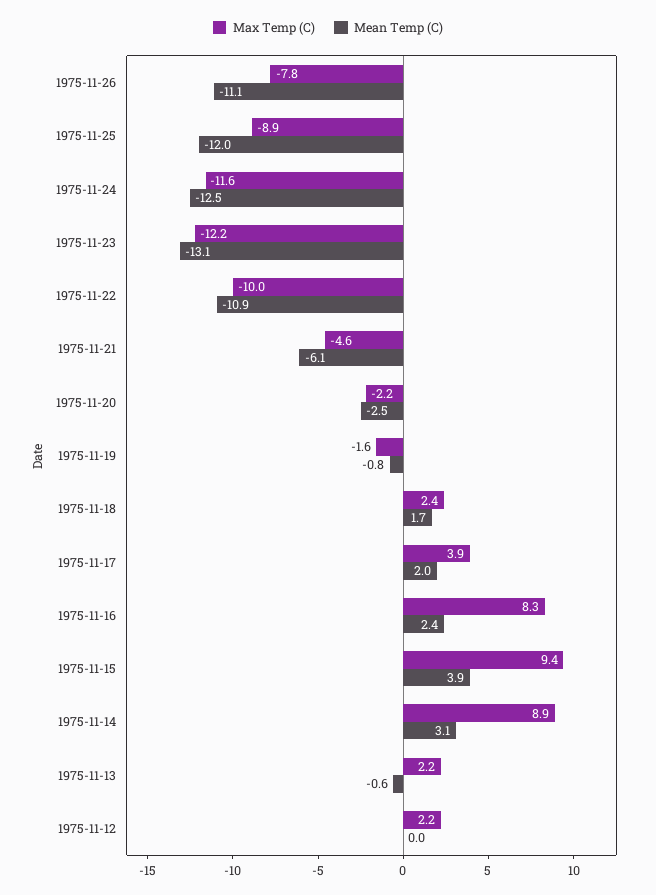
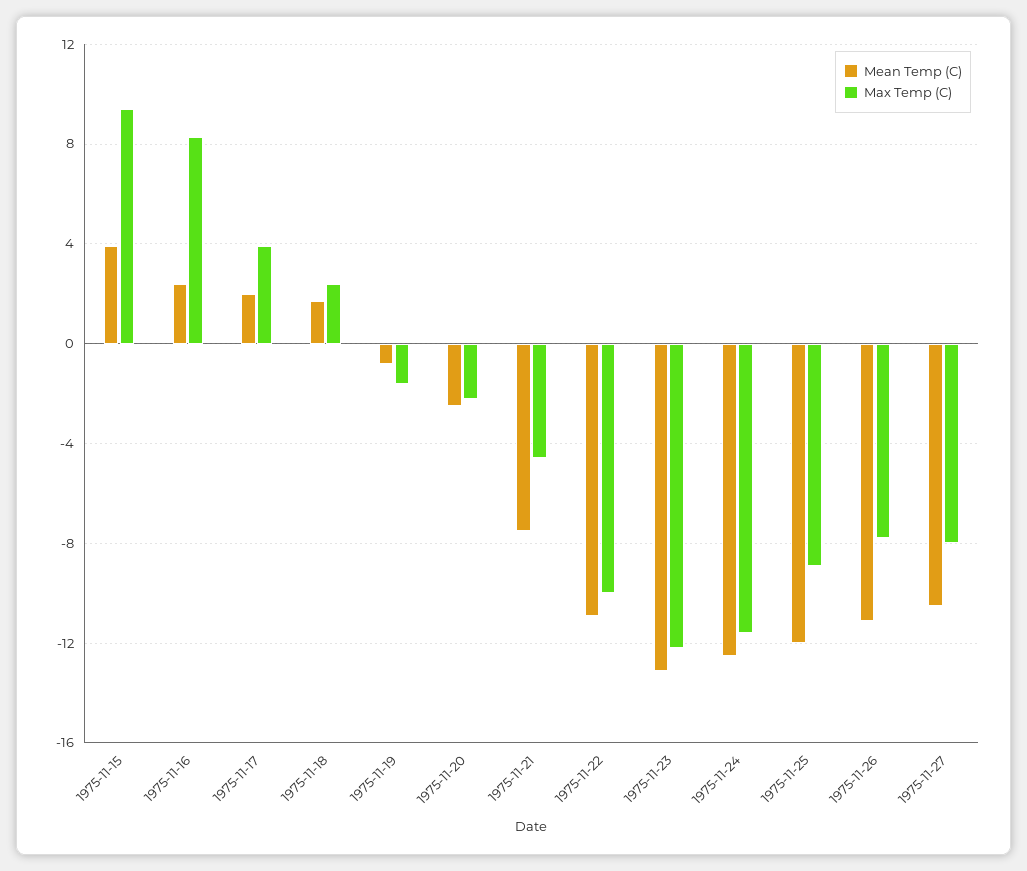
Mean Temp (C), 1975-11-21: -6.1 -> -7.5
Max Temp (C), 1975-11-14: 8.9 -> none
Mean Temp (C), 1975-11-14: 3.1 -> none
Max Temp (C), 1975-11-13: 2.2 -> none
Mean Temp (C), 1975-11-13: -0.6 -> none
Max Temp (C), 1975-11-12: 2.2 -> none
Mean Temp (C), 1975-11-12: 0 -> none
Mean Temp (C), 1975-11-27: none -> -10.5
Max Temp (C), 1975-11-27: none -> -8

